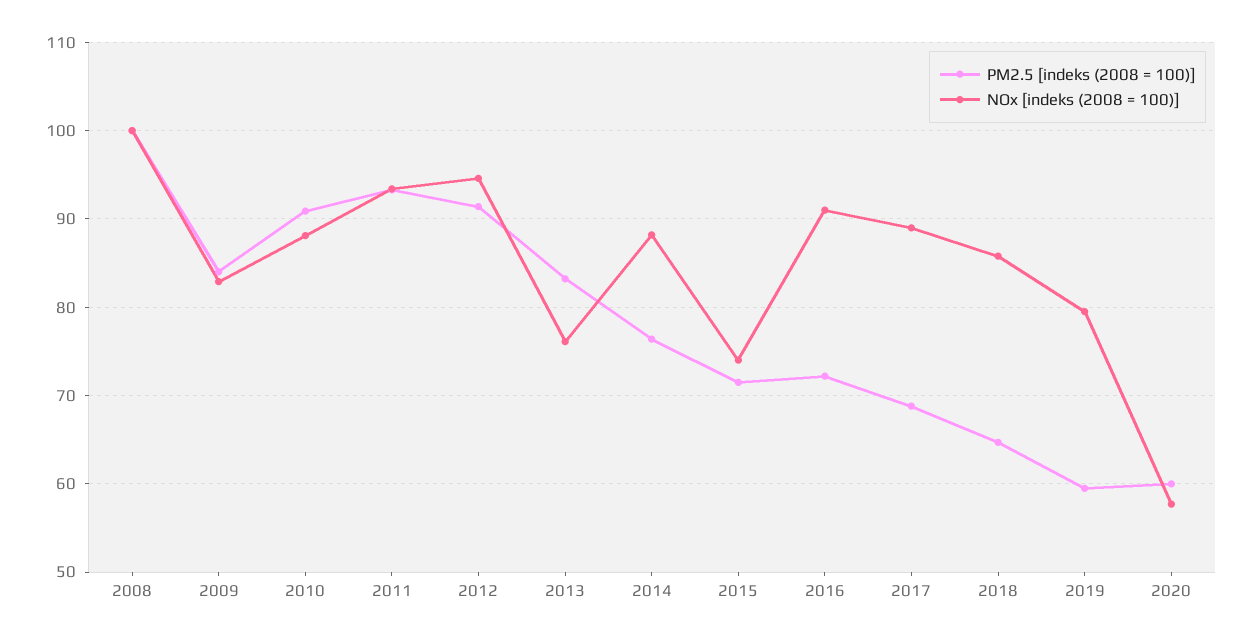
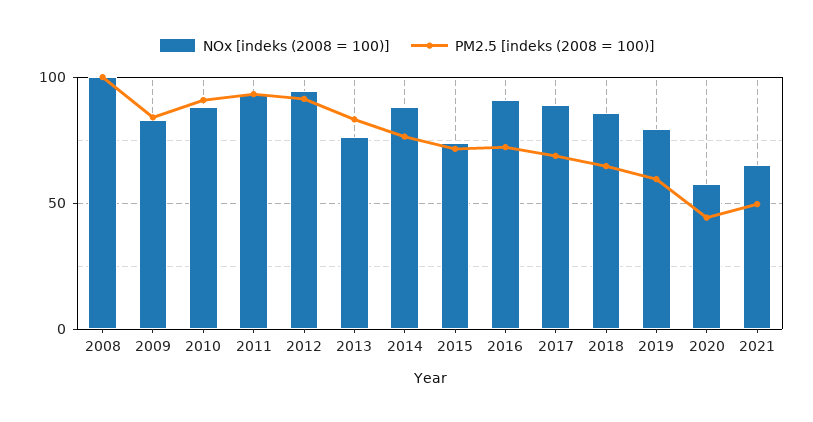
PM2.5 [indeks (2008 = 100)], 2020: 60 -> 45
NOx [indeks (2008 = 100)], 2021: none -> 65
PM2.5 [indeks (2008 = 100)], 2021: none -> 50

